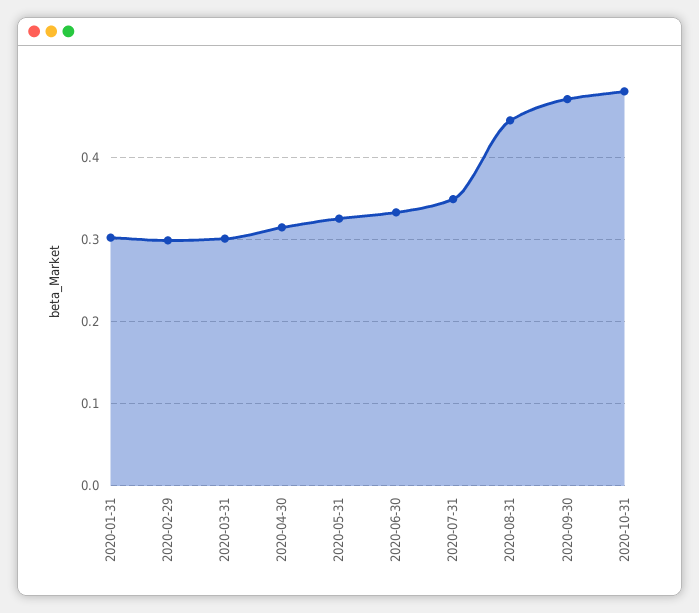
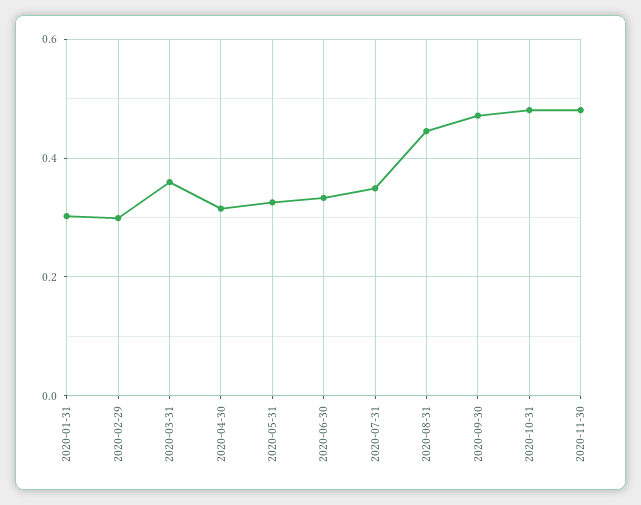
2020-03-31: 0.3 -> 0.36
2020-11-30: none -> 0.48

